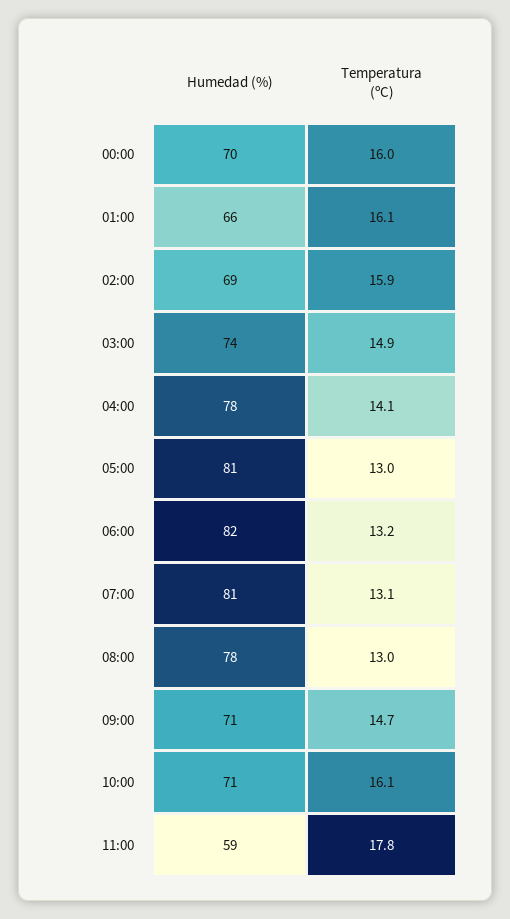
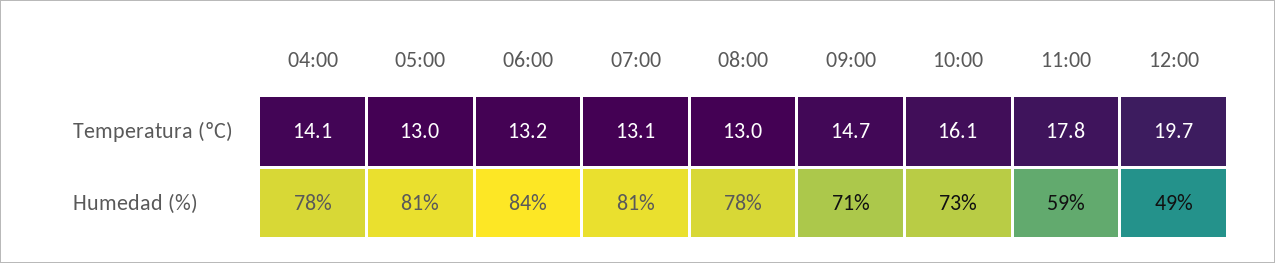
Humedad (%), 00:00: 70 -> none
Temperatura (ºC), 00:00: 16 -> none
Humedad (%), 01:00: 66 -> none
Temperatura (ºC), 01:00: 16.1 -> none
Humedad (%), 02:00: 69 -> none
Temperatura (ºC), 02:00: 15.9 -> none
Humedad (%), 03:00: 74 -> none
Temperatura (ºC), 03:00: 14.9 -> none
Humedad (%), 06:00: 82 -> 84
Humedad (%), 10:00: 71 -> 73
Temperatura (ºC), 12:00: none -> 19.7
Humedad (%), 12:00: none -> 49

